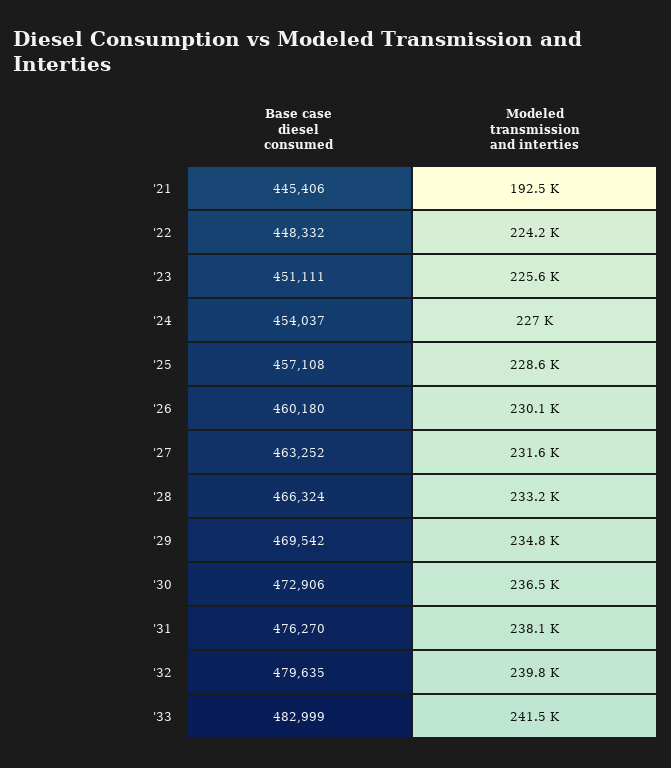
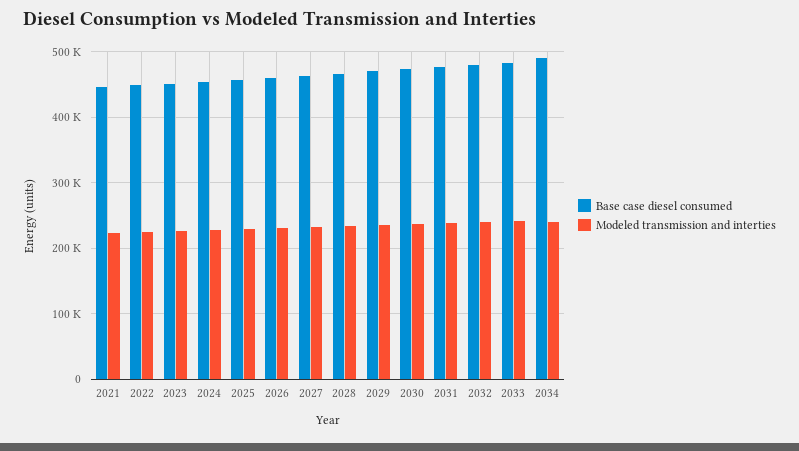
Modeled transmission and interties, '21: 192500 -> 220000
Base case diesel consumed, 2034: none -> 490000
Modeled transmission and interties, 2034: none -> 240000

